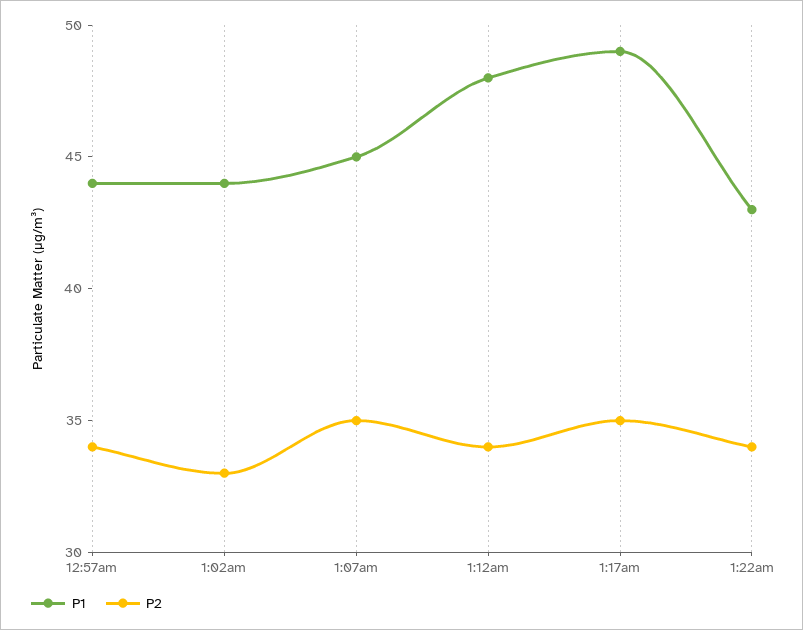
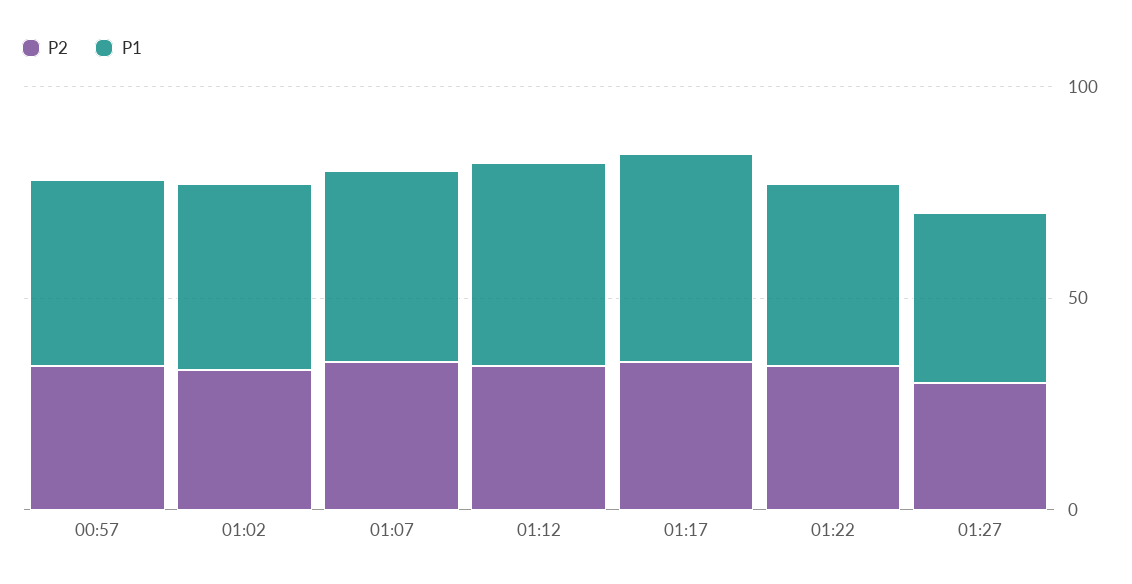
P2, 01:27: none -> 30
P1, 01:27: none -> 40

